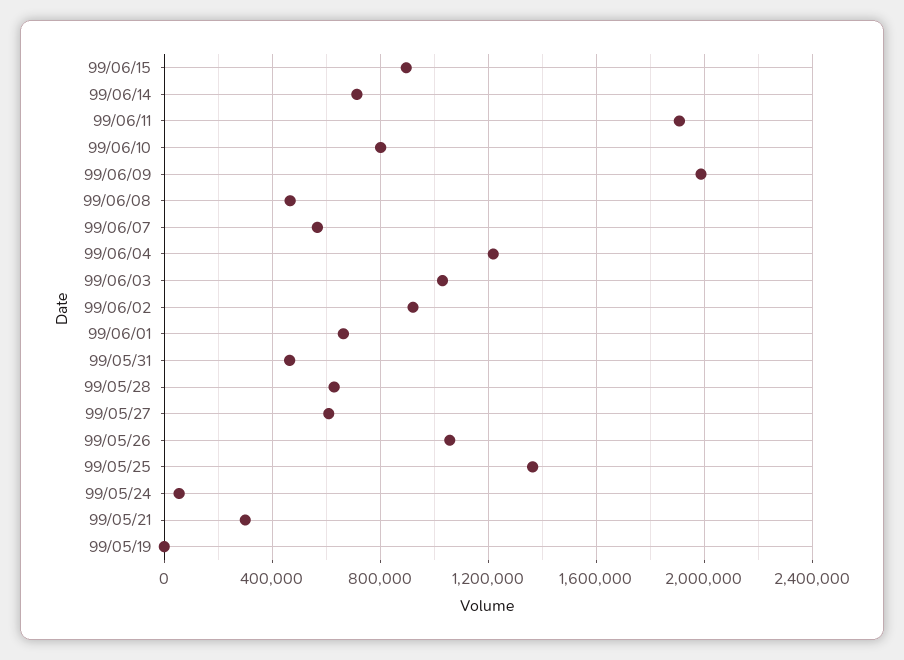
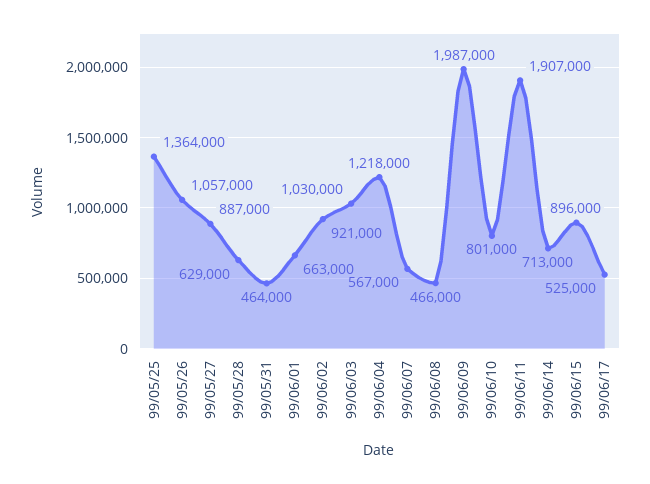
99/05/27: 600000 -> 887000
99/05/24: 50000 -> none
99/05/21: 300000 -> none
99/05/19: 0 -> none
99/06/17: none -> 525000

